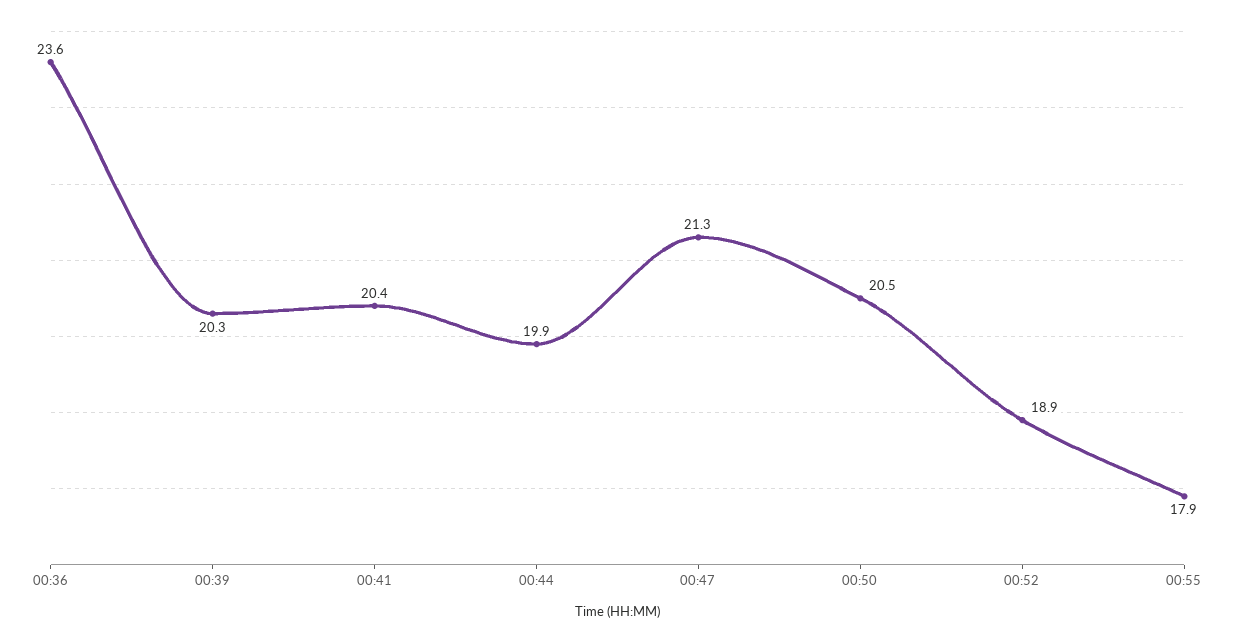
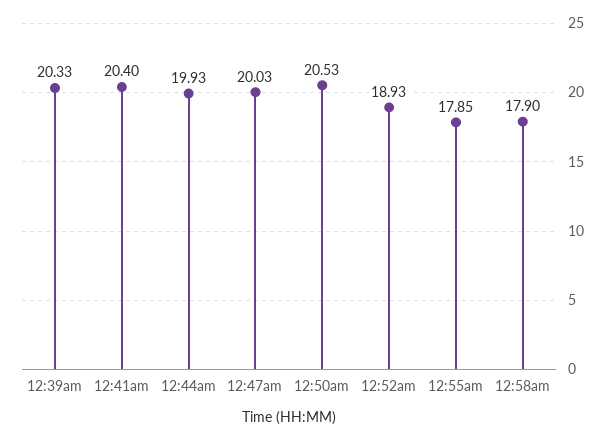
00:36: 23.6 -> none
00:47: 21.3 -> 20.03
12:58am: none -> 17.9

